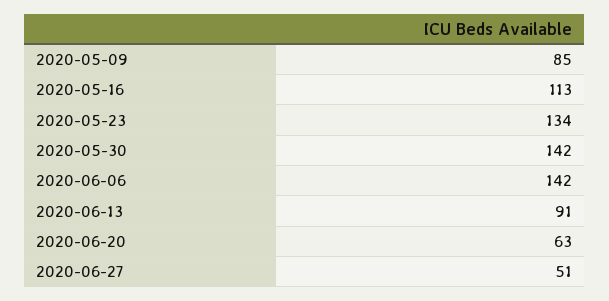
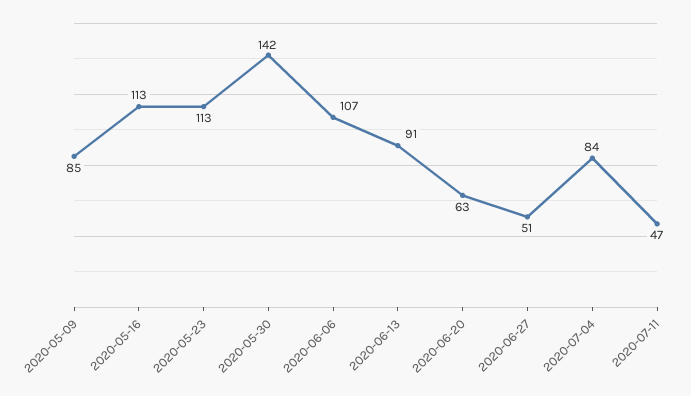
2020-05-23: 134 -> 113
2020-06-06: 142 -> 107
2020-07-04: none -> 84
2020-07-11: none -> 47

